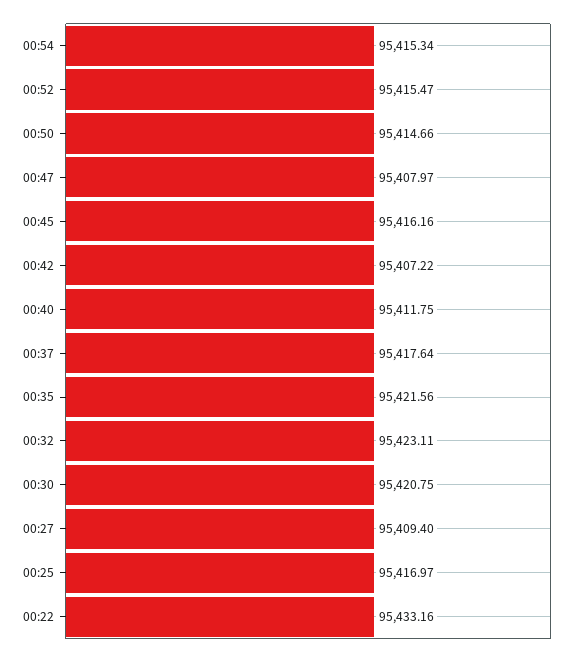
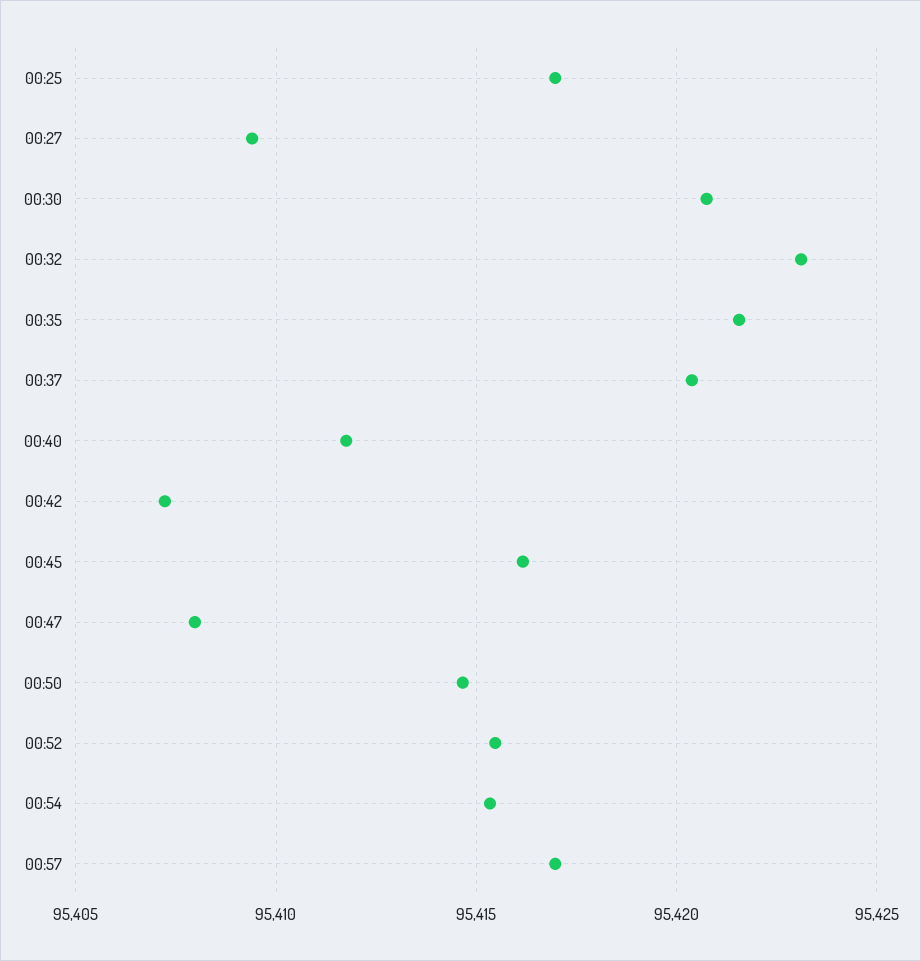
00:37: 95417.64 -> 95420.5
00:22: 95433.16 -> none
00:57: none -> 95417

